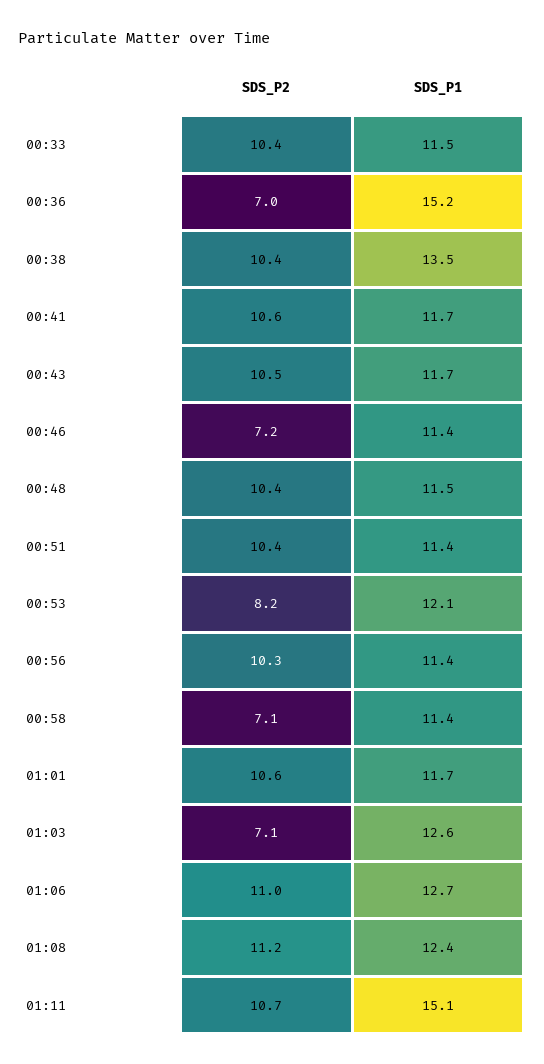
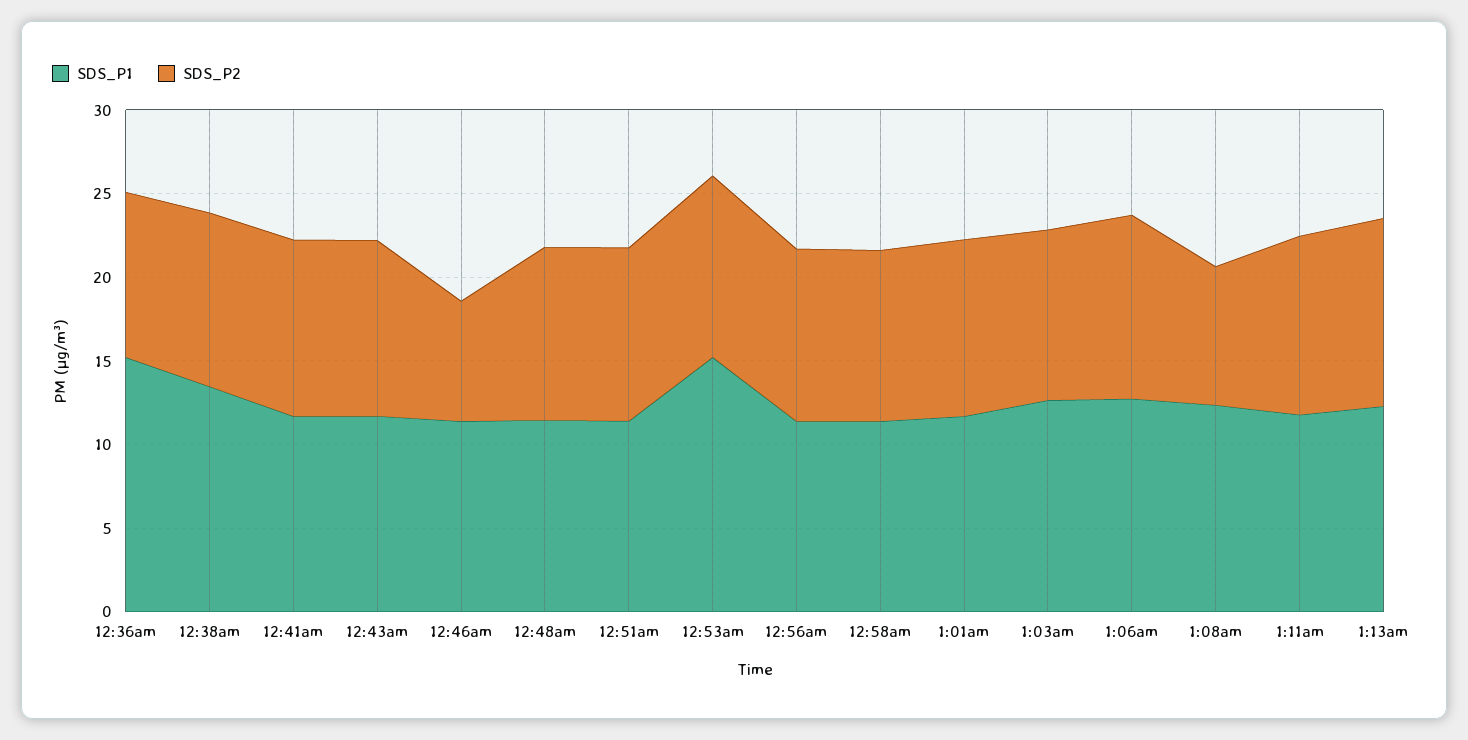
SDS_P2, 00:33: 10.4 -> none
SDS_P1, 00:33: 11.5 -> none
SDS_P2, 00:36: 7 -> 10
SDS_P2, 00:53: 8.2 -> 11
SDS_P1, 00:53: 12.1 -> 15
SDS_P2, 00:58: 7.1 -> 10
SDS_P2, 01:03: 7.1 -> 10
SDS_P2, 01:08: 11.2 -> 8
SDS_P1, 01:11: 15.1 -> 12
SDS_P1, 1:13am: none -> 12
SDS_P2, 1:13am: none -> 11

